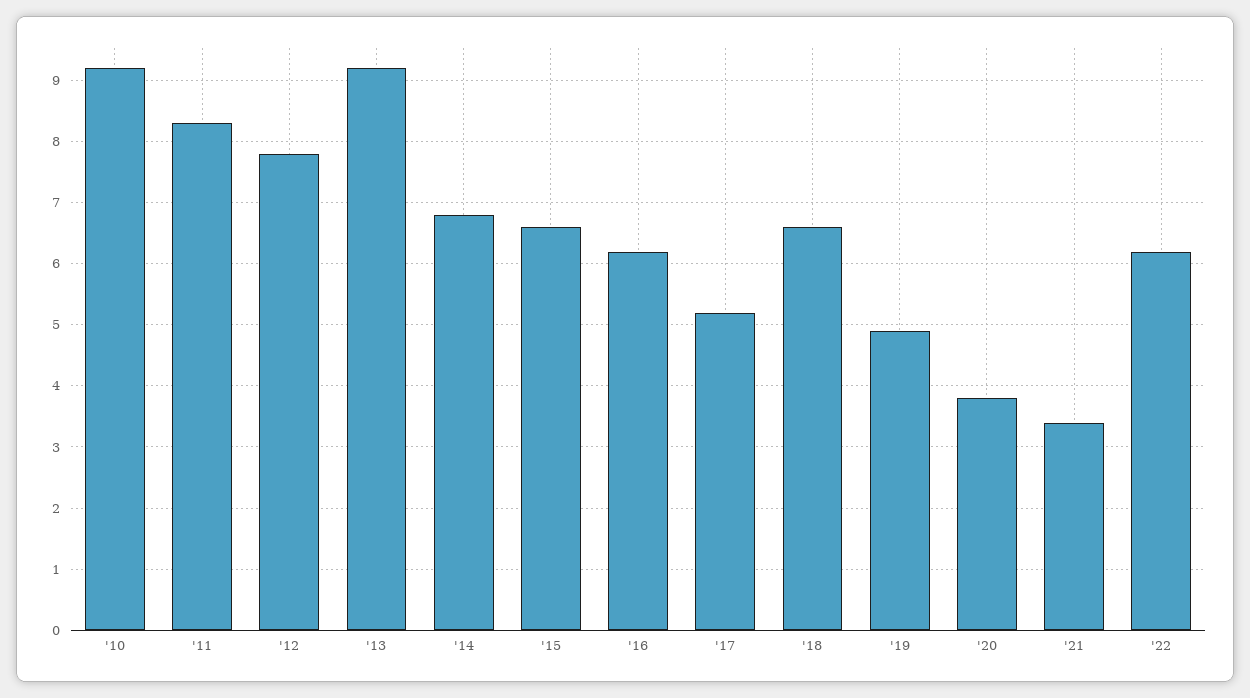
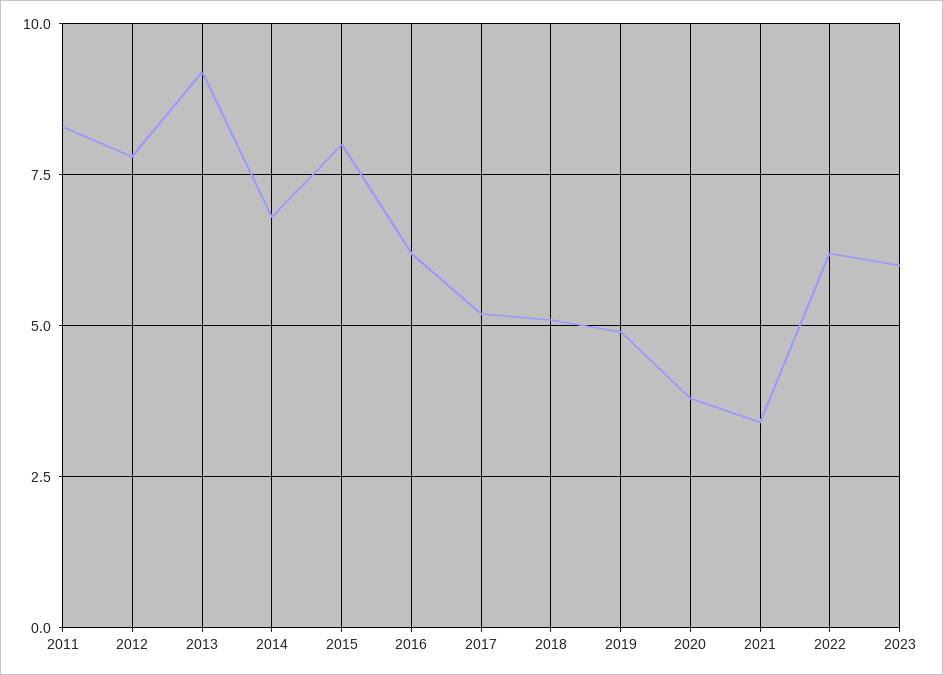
'10: 9.2 -> none
'15: 6.6 -> 8
'18: 6.6 -> 5
2023: none -> 6

